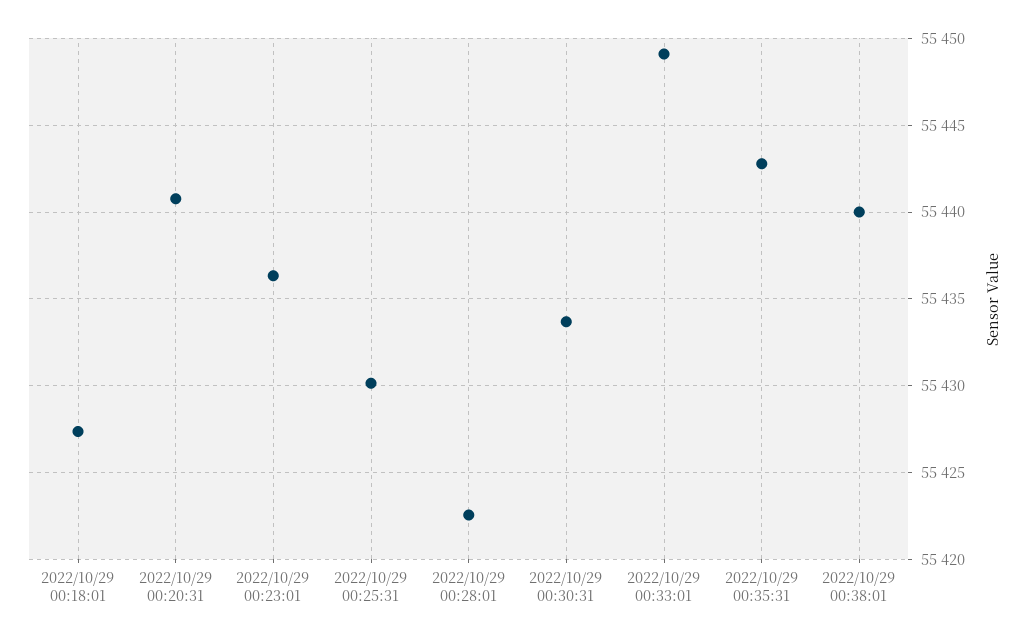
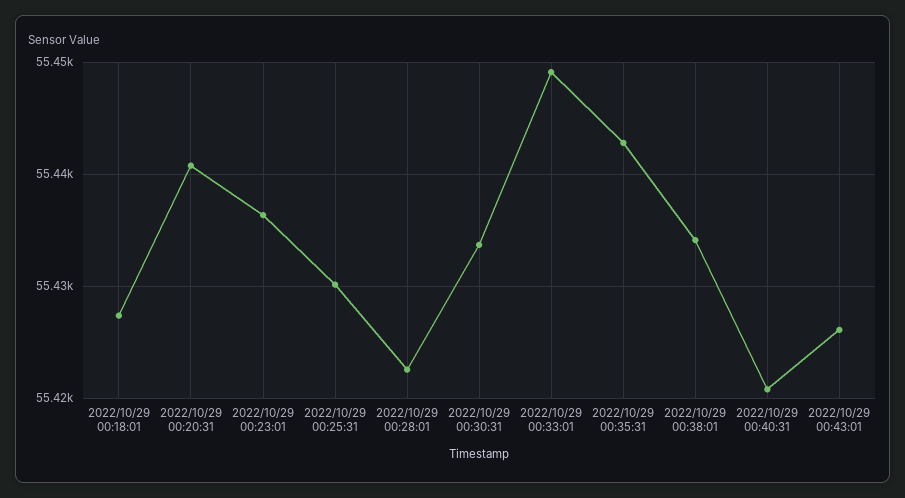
2022/10/29 00:38:01: 55440 -> 55434
2022/10/29 00:40:31: none -> 55421
2022/10/29 00:43:01: none -> 55426

